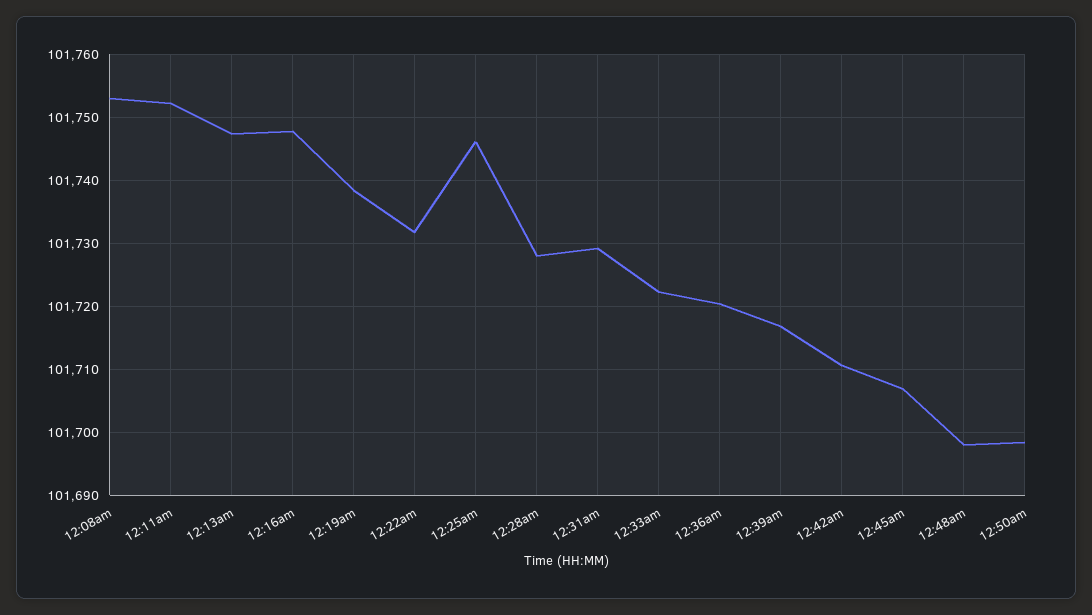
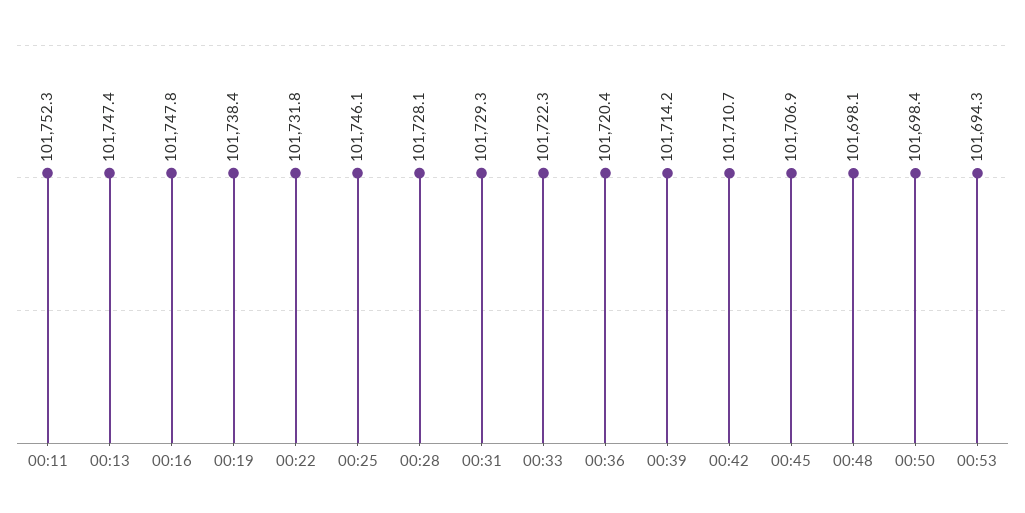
12:08am: 101753 -> none
12:39am: 101717 -> 101714.2
00:53: none -> 101694.3

